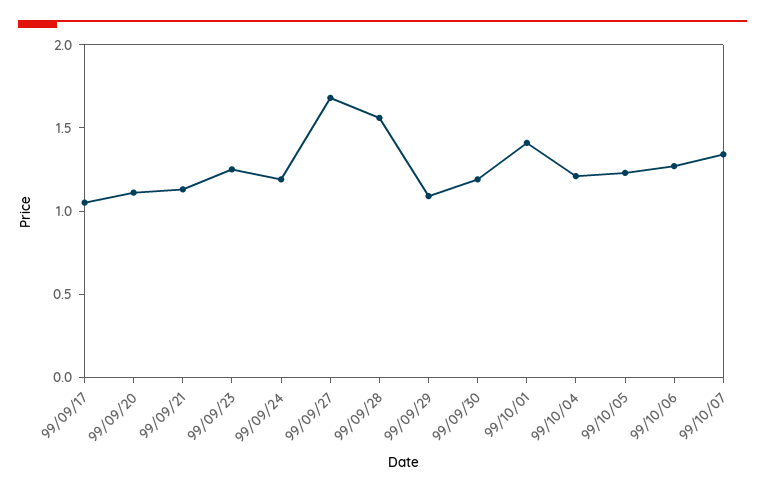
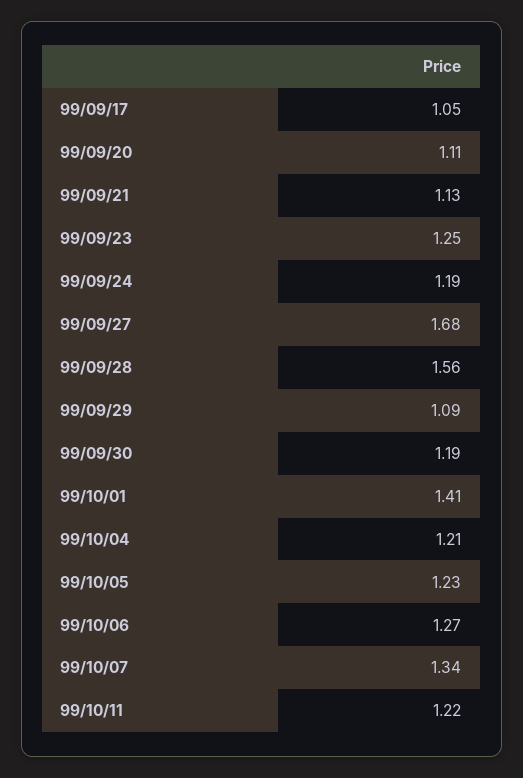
99/10/11: none -> 1.22

